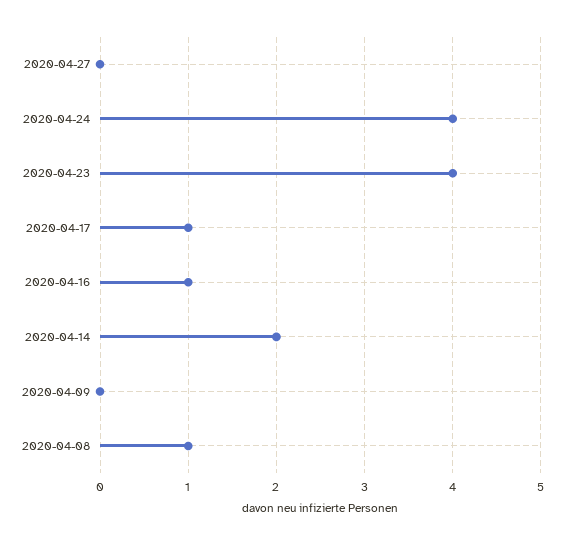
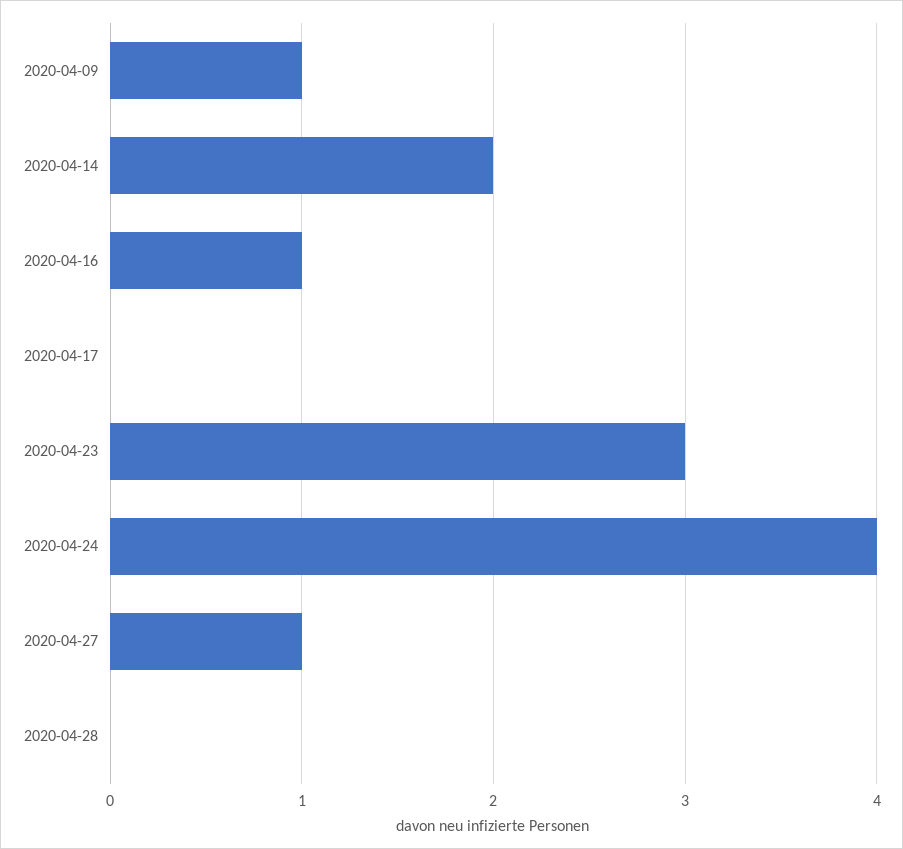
2020-04-27: 0 -> 1
2020-04-23: 4 -> 3
2020-04-17: 1 -> 0
2020-04-09: 0 -> 1
2020-04-08: 1 -> none
2020-04-28: none -> 0

